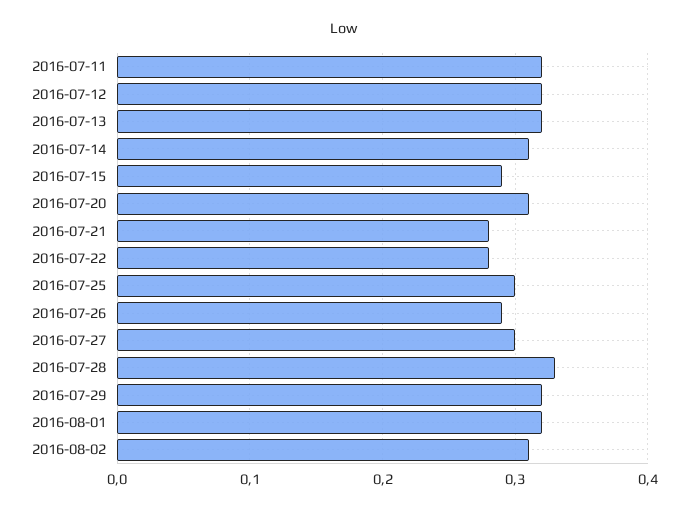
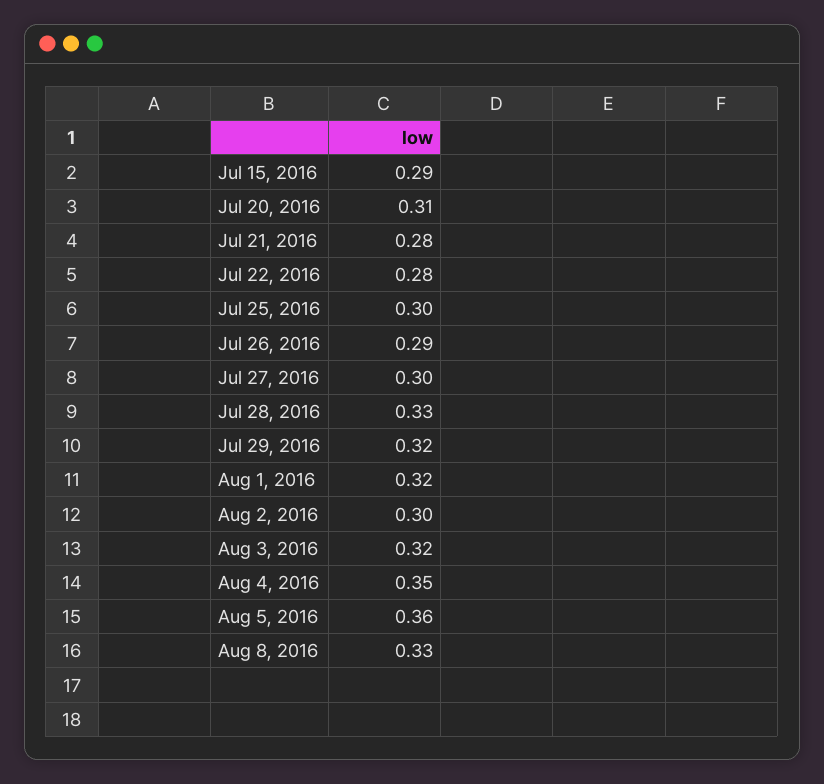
2016-07-11: 0.32 -> none
2016-07-12: 0.32 -> none
2016-07-13: 0.32 -> none
2016-07-14: 0.31 -> none
2016-08-02: 0.31 -> 0.3
Aug 3, 2016: none -> 0.32
Aug 4, 2016: none -> 0.35
Aug 5, 2016: none -> 0.36
Aug 8, 2016: none -> 0.33

